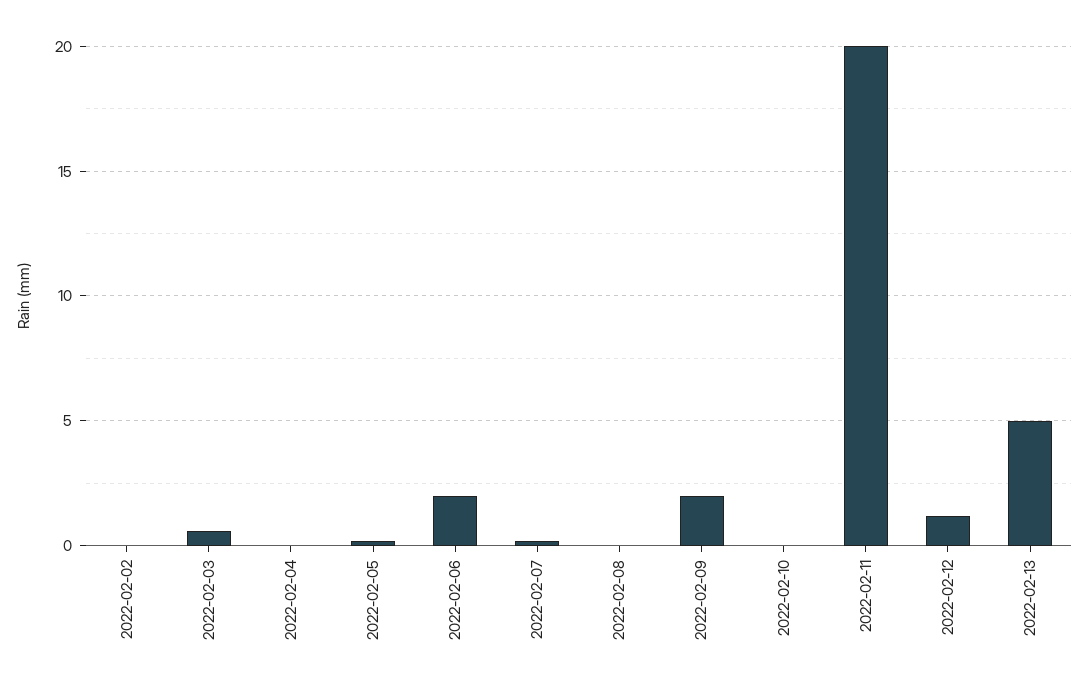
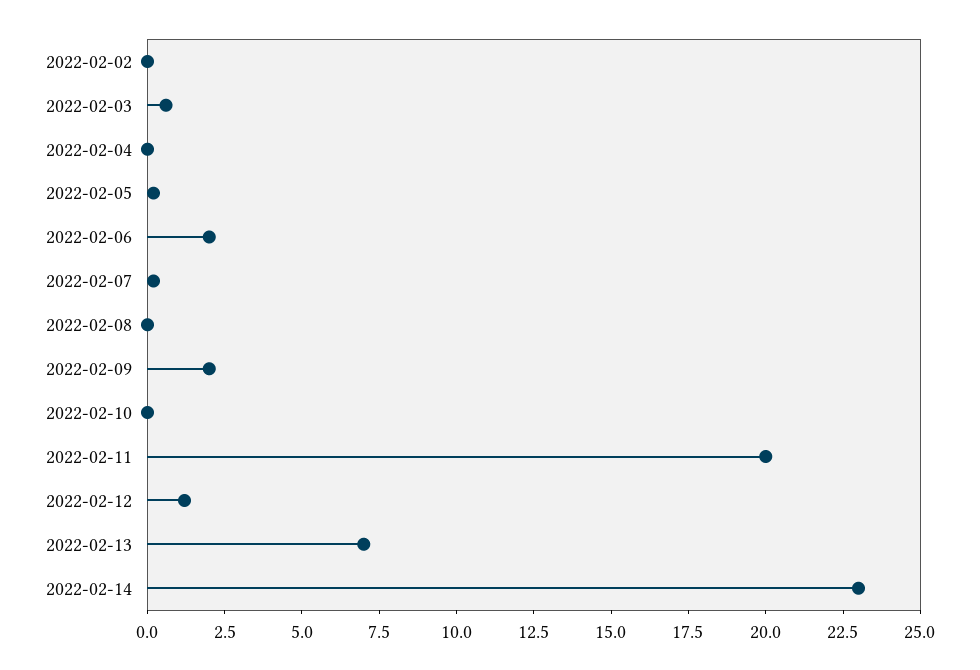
2022-02-13: 5 -> 7
2022-02-14: none -> 23

